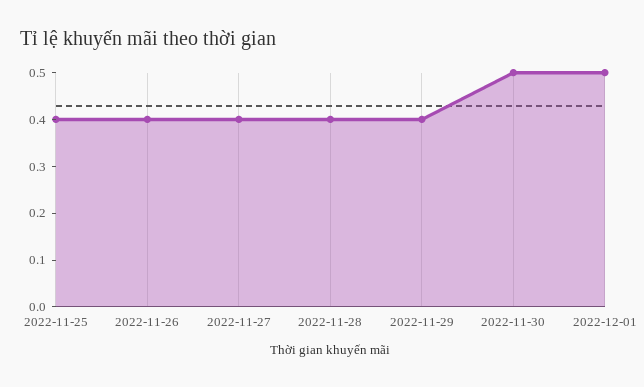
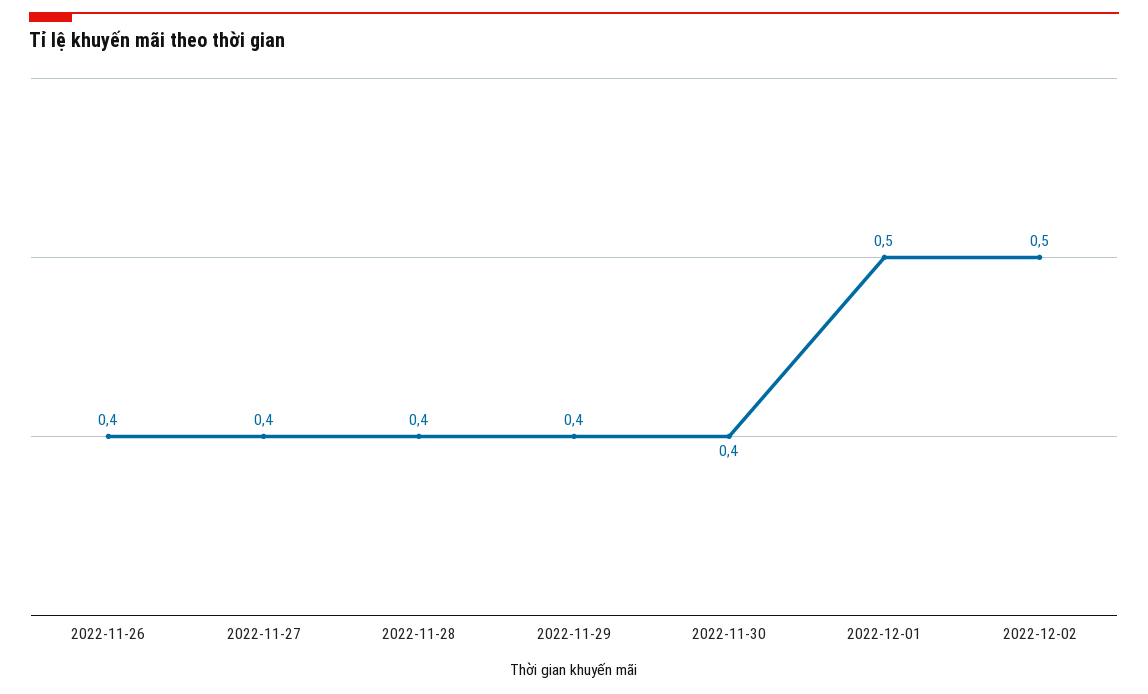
2022-11-25: 0.4 -> none
2022-11-30: 0.5 -> 0.4
2022-12-02: none -> 0.5

